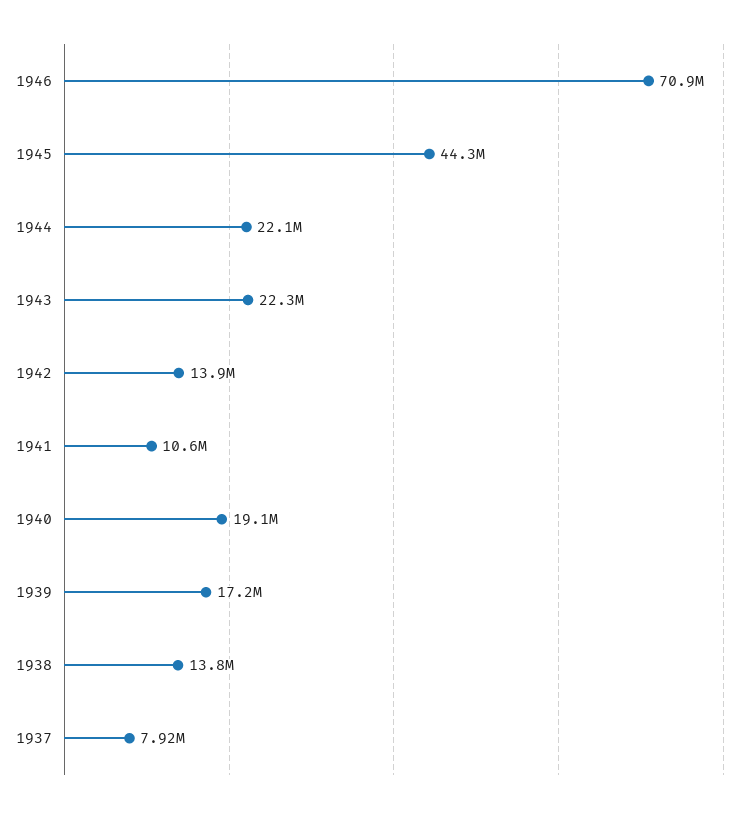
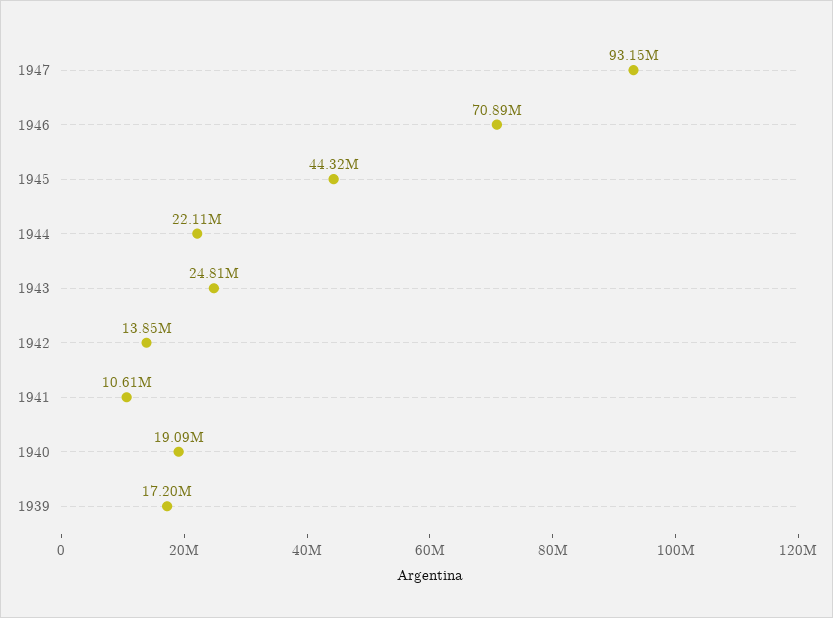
1943: 22300000 -> 24810000
1938: 13800000 -> none
1937: 7920000 -> none
1947: none -> 93150000

